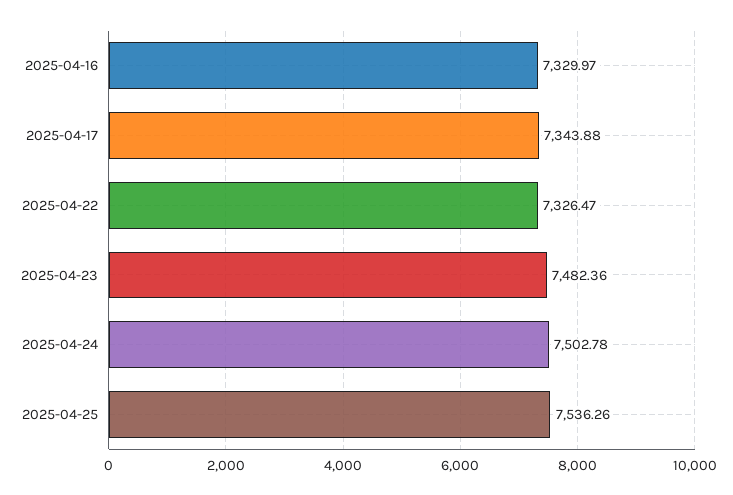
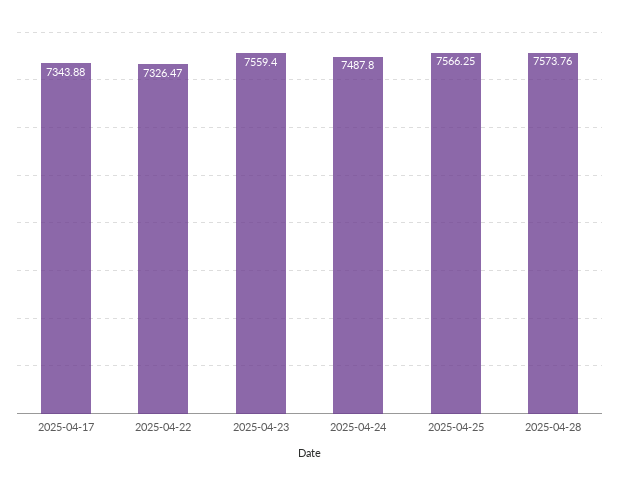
2025-04-16: 7329.97 -> none
2025-04-23: 7482.36 -> 7559.4
2025-04-24: 7502.78 -> 7487.8
2025-04-25: 7536.26 -> 7566.25
2025-04-28: none -> 7573.76

